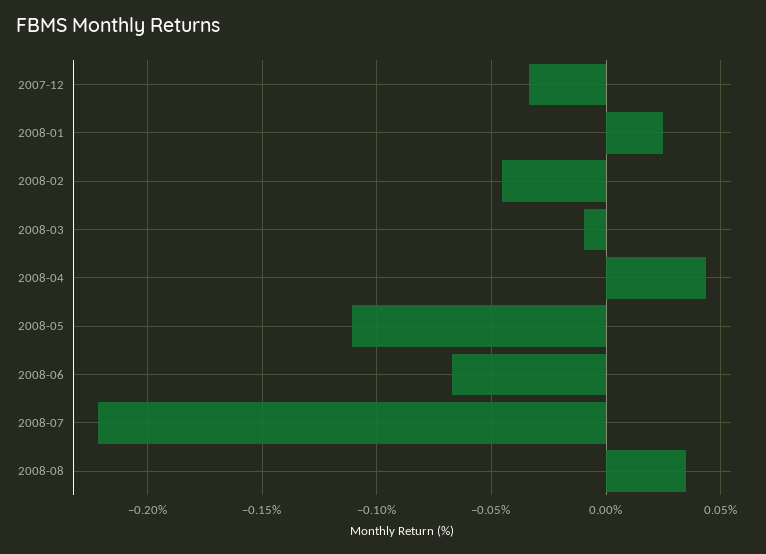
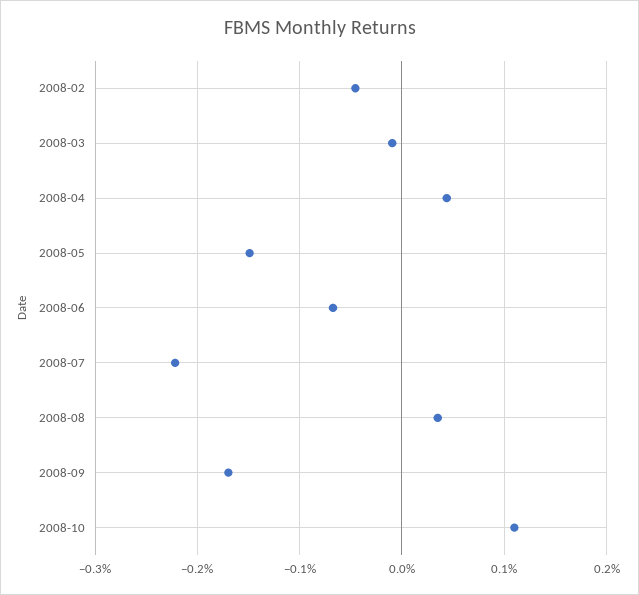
2007-12: -0.035 -> none
2008-01: 0.025 -> none
2008-05: -0.11 -> -0.15
2008-09: none -> -0.17
2008-10: none -> 0.11

